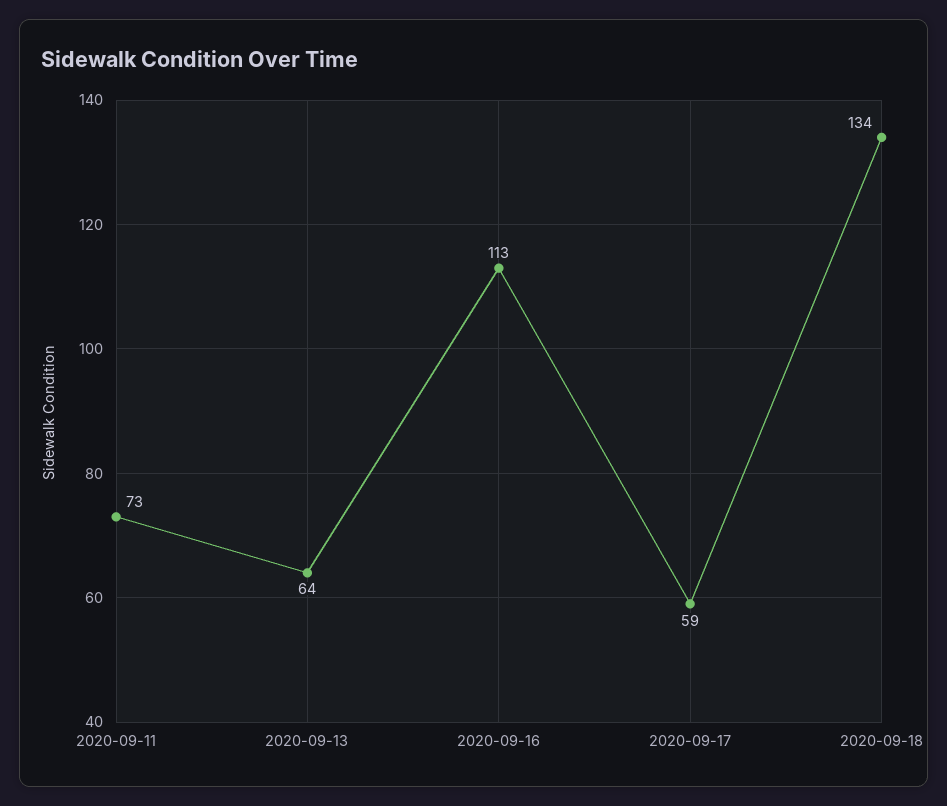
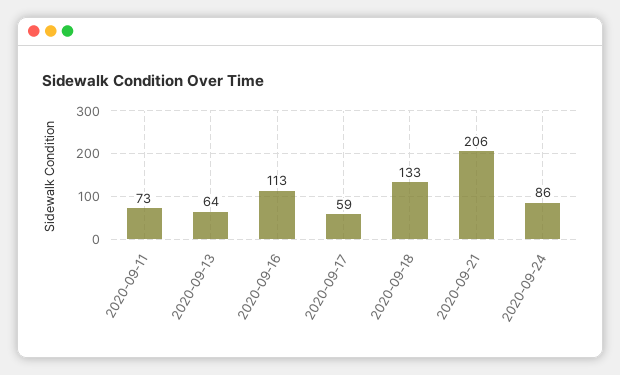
2020-09-18: 134 -> 133
2020-09-21: none -> 206
2020-09-24: none -> 86

